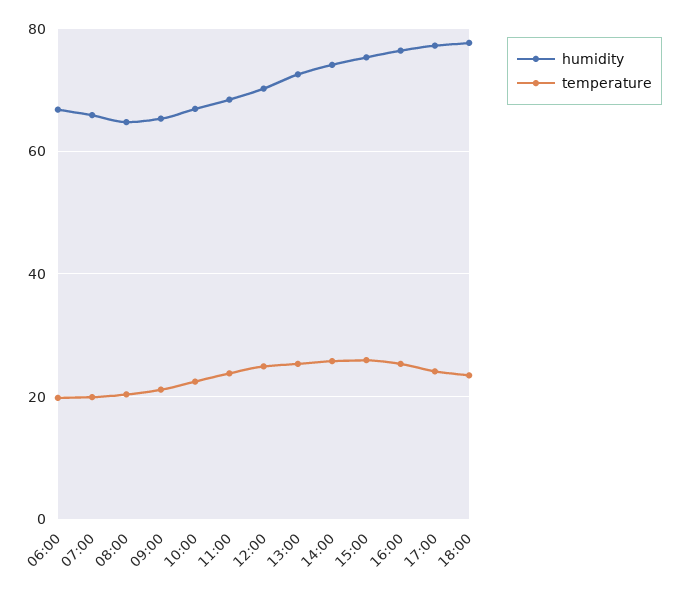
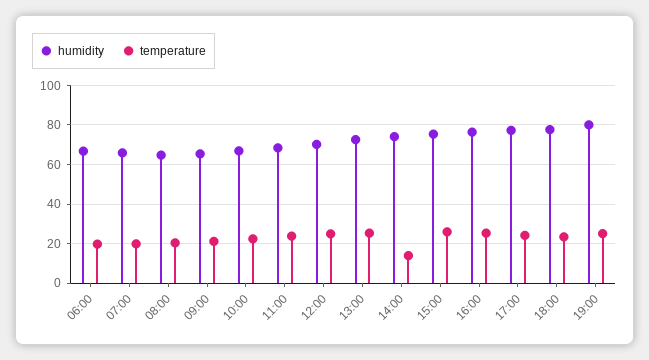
temperature, 14:00: 26 -> 15
humidity, 19:00: none -> 80
temperature, 19:00: none -> 25

